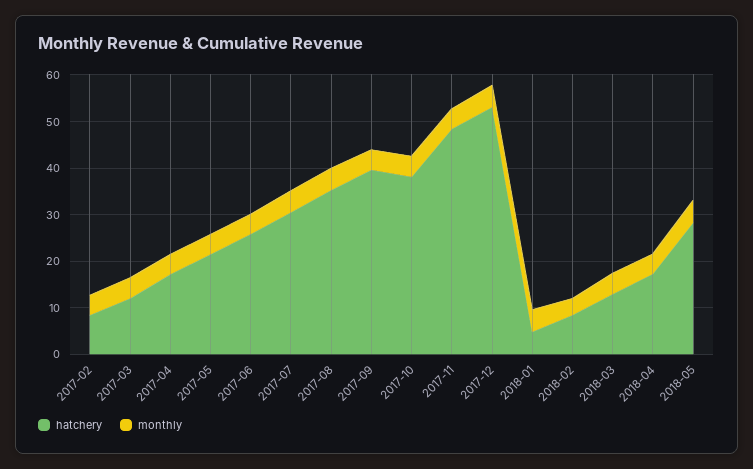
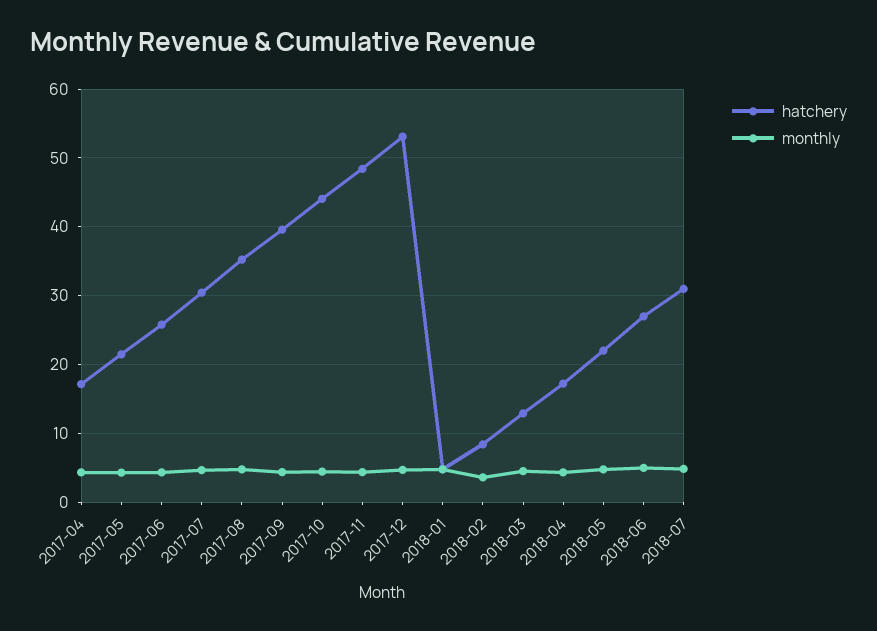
hatchery, 2017-02: 8 -> none
monthly, 2017-02: 4 -> none
hatchery, 2017-03: 12 -> none
monthly, 2017-03: 4 -> none
hatchery, 2017-10: 38 -> 44
hatchery, 2018-05: 28 -> 22
hatchery, 2018-06: none -> 27
monthly, 2018-06: none -> 5
hatchery, 2018-07: none -> 31
monthly, 2018-07: none -> 5

